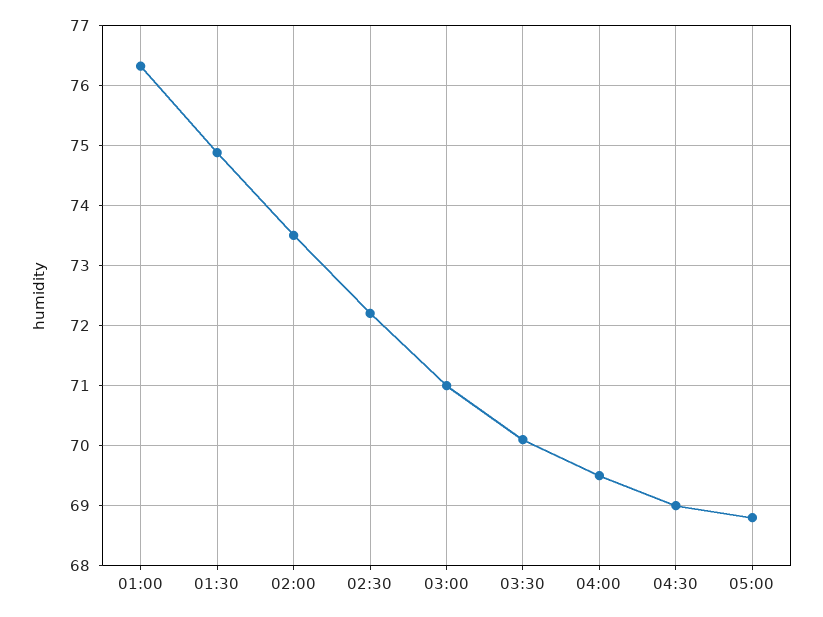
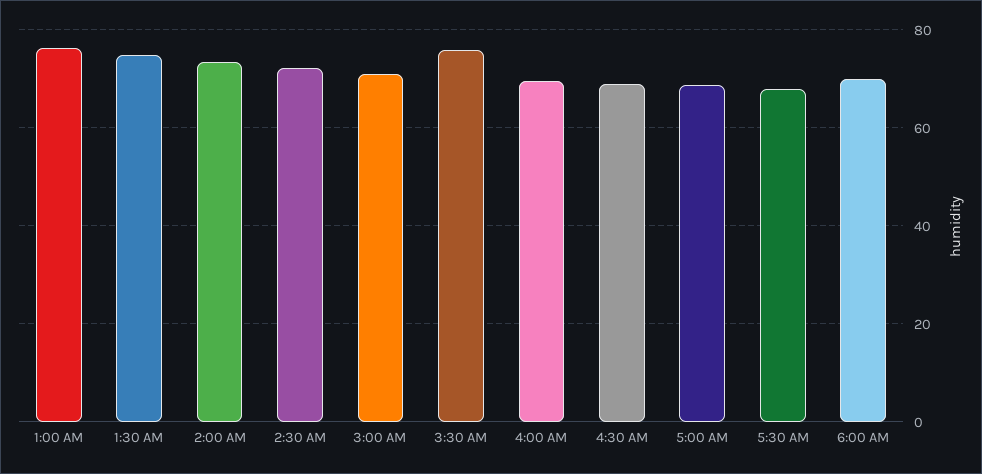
03:30: 70.1 -> 76
5:30 AM: none -> 68
6:00 AM: none -> 70

